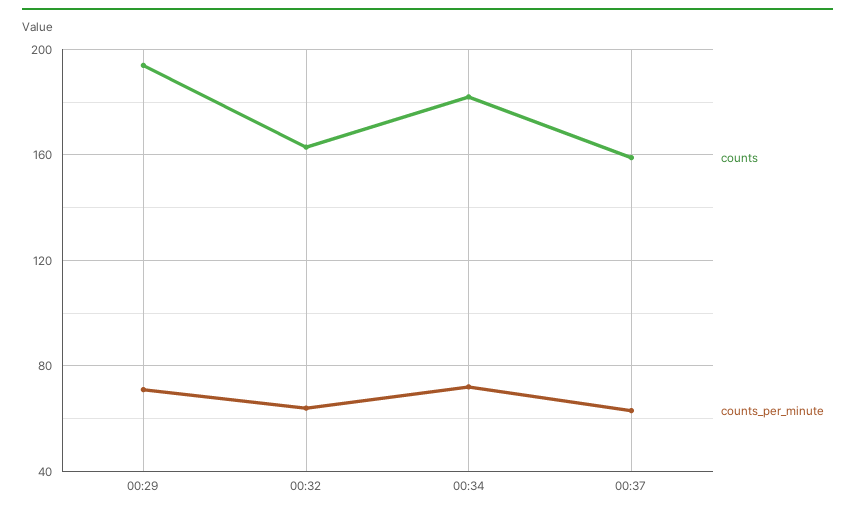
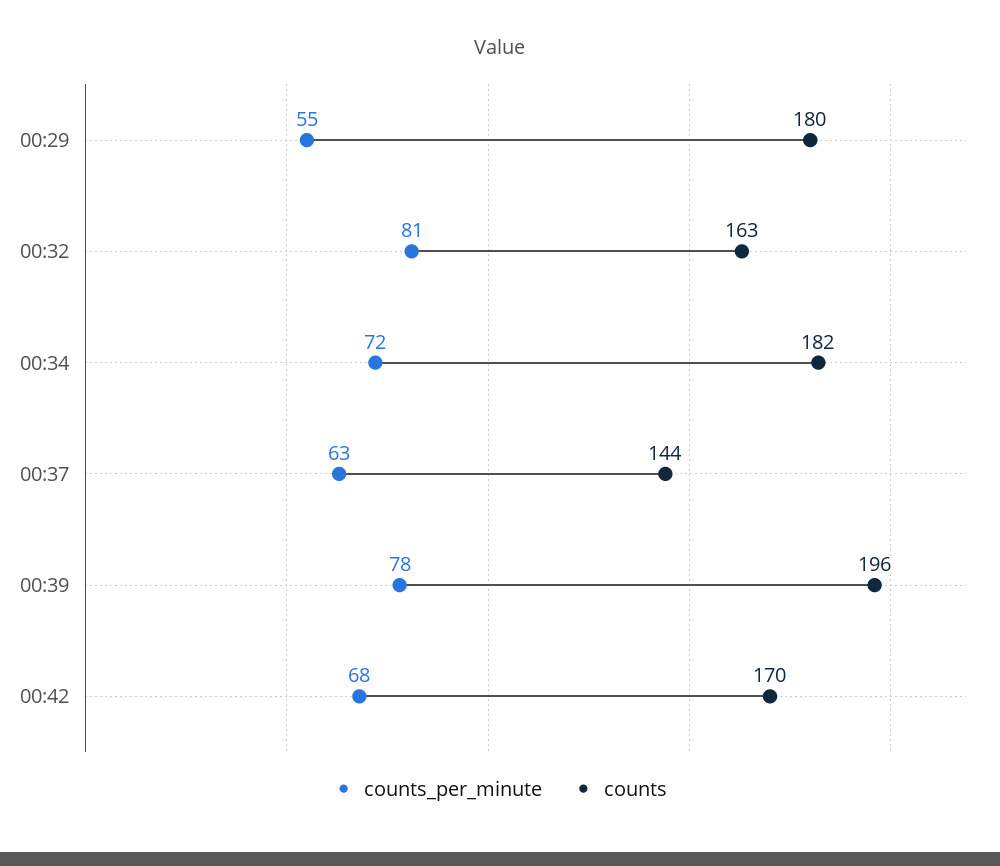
counts, 00:29: 195 -> 180
counts_per_minute, 00:29: 70 -> 55
counts_per_minute, 00:32: 65 -> 81
counts, 00:37: 160 -> 144
counts_per_minute, 00:39: none -> 78
counts, 00:39: none -> 196
counts_per_minute, 00:42: none -> 68
counts, 00:42: none -> 170

